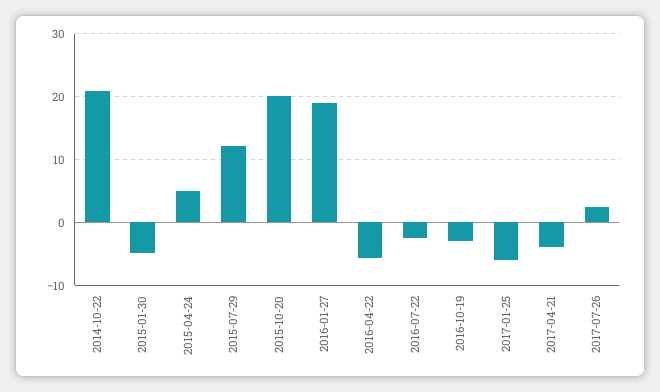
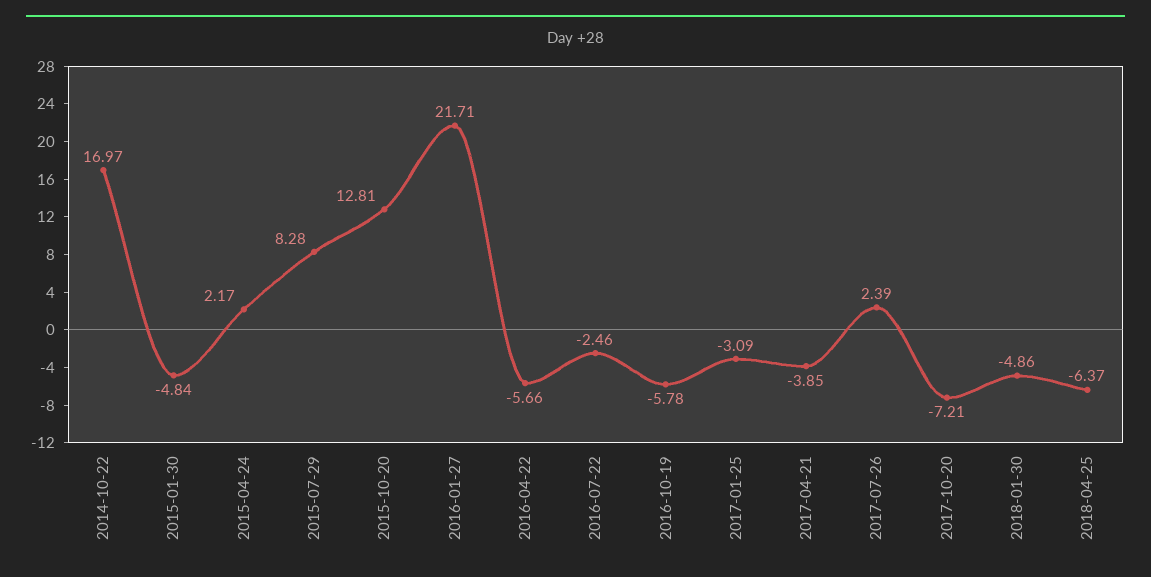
2014-10-22: 21 -> 16.97
2015-04-24: 5 -> 2.17
2015-07-29: 12 -> 8.28
2015-10-20: 20 -> 12.81
2016-01-27: 19 -> 21.71
2016-10-19: -3 -> -5.78
2017-01-25: -6 -> -3.09
2017-10-20: none -> -7.21
2018-01-30: none -> -4.86
2018-04-25: none -> -6.37

